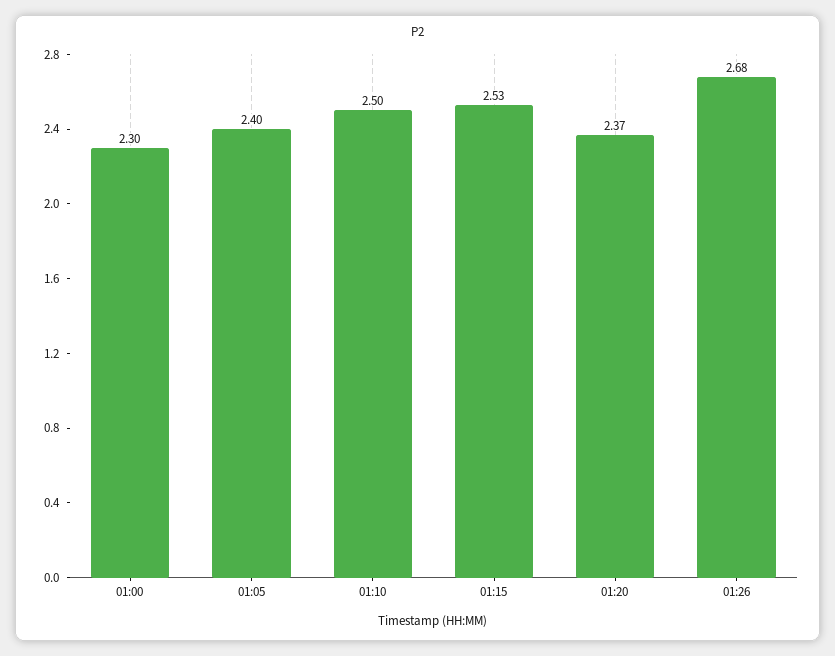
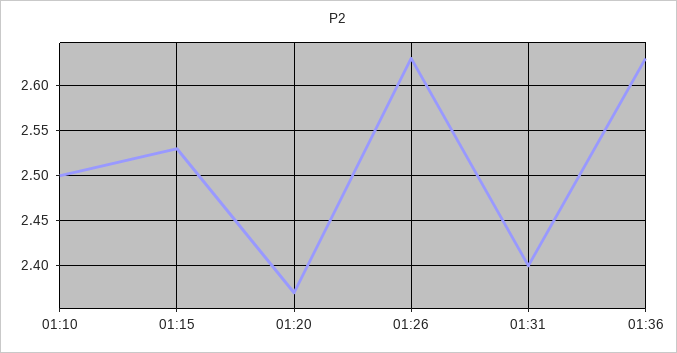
01:00: 2.3 -> none
01:05: 2.4 -> none
01:26: 2.68 -> 2.63
01:31: none -> 2.4
01:36: none -> 2.63

